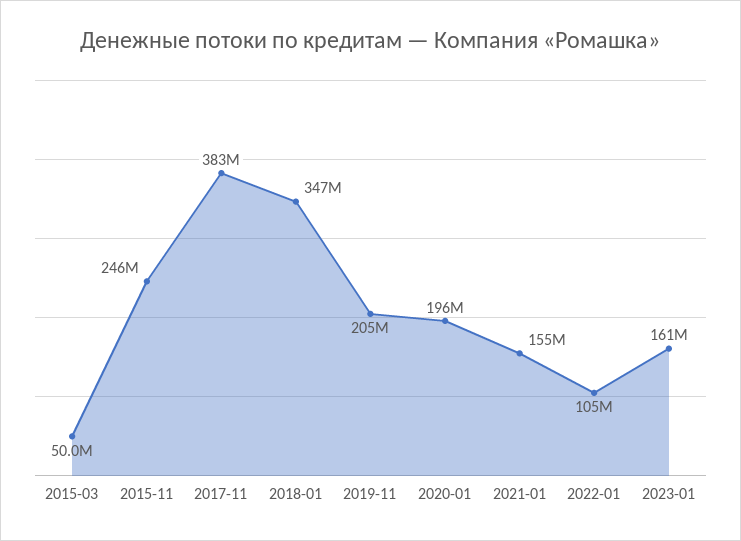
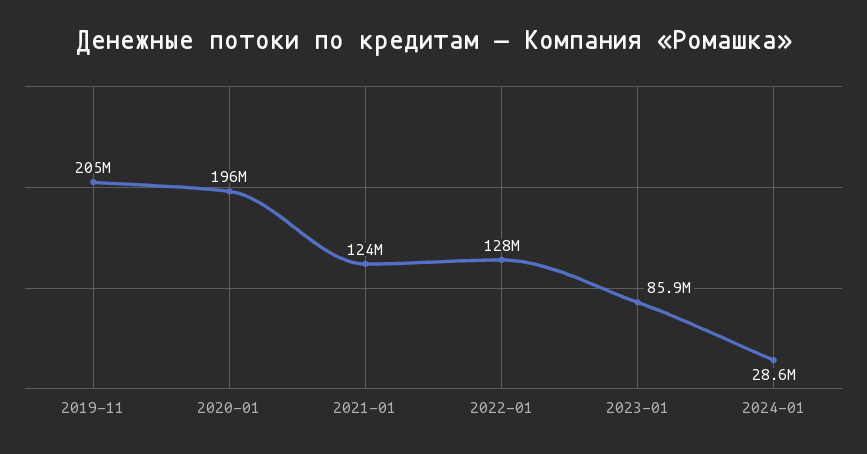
2015-03: 50000000 -> none
2015-11: 246000000 -> none
2017-11: 383000000 -> none
2018-01: 347000000 -> none
2021-01: 155000000 -> 124000000
2022-01: 105000000 -> 128000000
2023-01: 161000000 -> 85900000
2024-01: none -> 28600000

